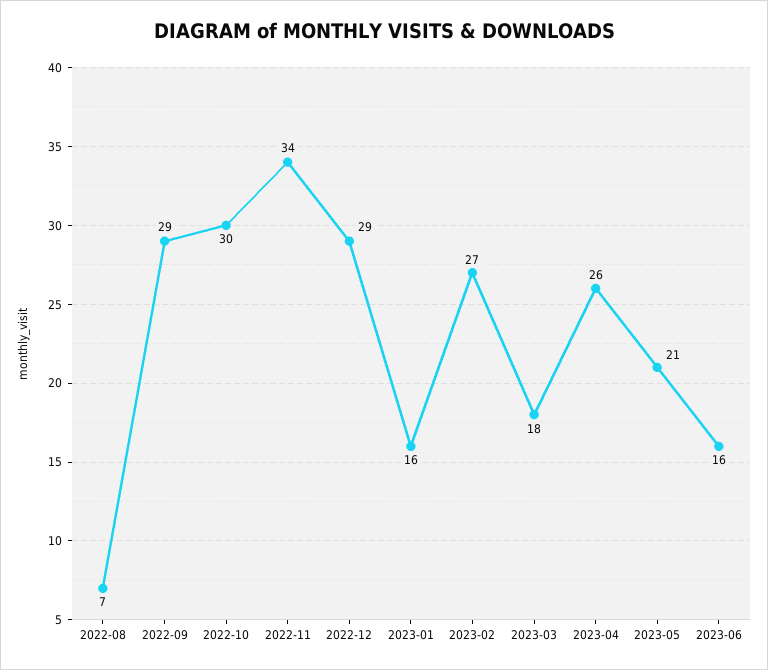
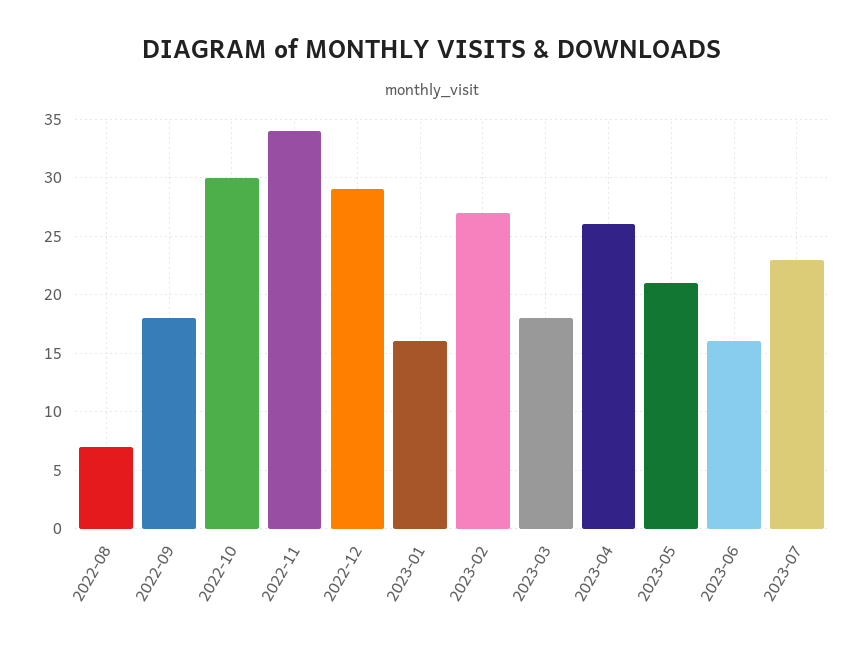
2022-09: 29 -> 18
2023-07: none -> 23

